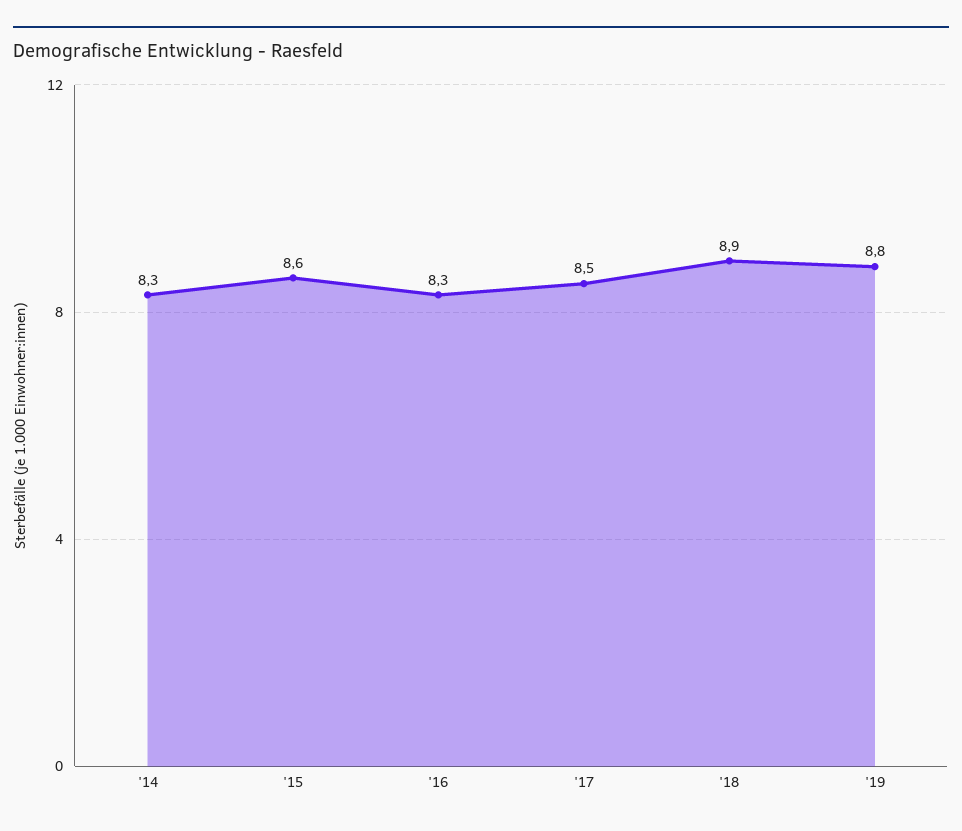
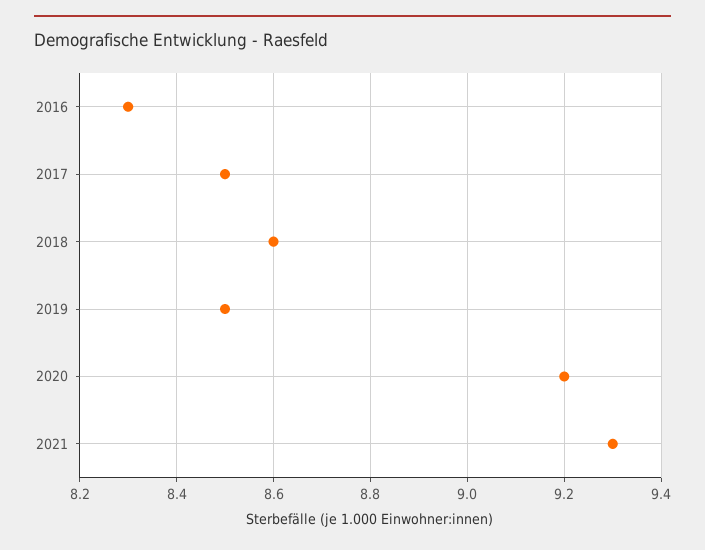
'14: 8.3 -> none
'15: 8.6 -> none
'18: 8.9 -> 8.6
'19: 8.8 -> 8.5
2020: none -> 9.2
2021: none -> 9.3

